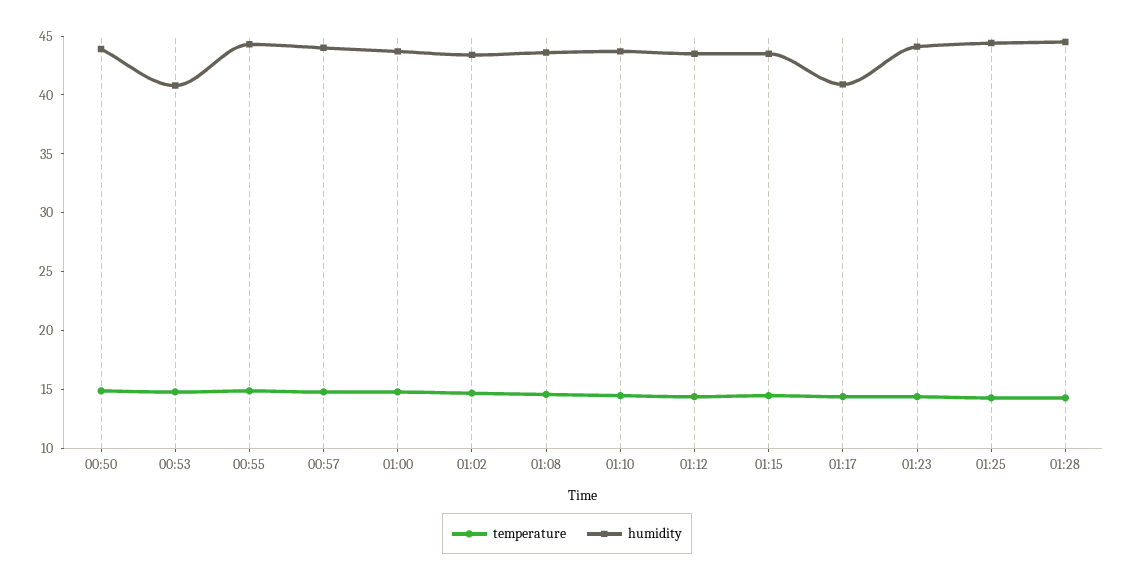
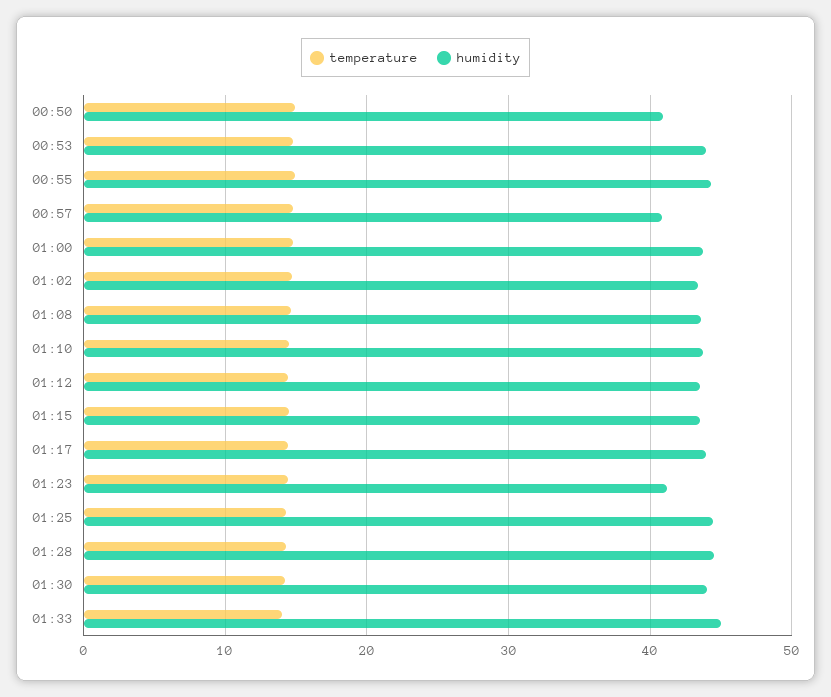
humidity, 00:50: 44 -> 41
humidity, 00:53: 41 -> 44
humidity, 00:57: 44 -> 41
humidity, 01:17: 41 -> 44
humidity, 01:23: 44 -> 41
temperature, 01:30: none -> 14
humidity, 01:30: none -> 44
temperature, 01:33: none -> 14
humidity, 01:33: none -> 45

